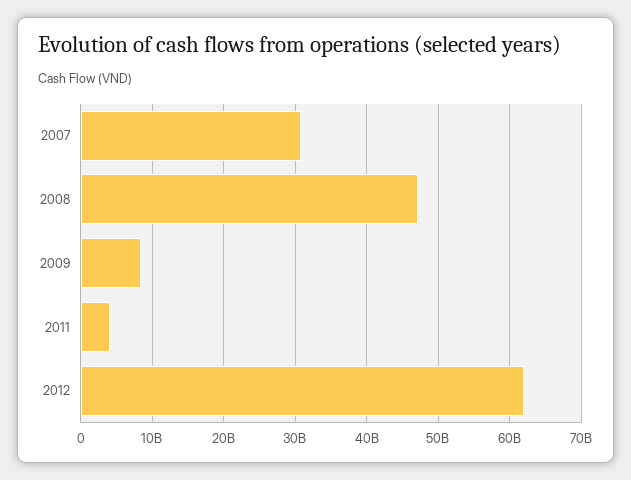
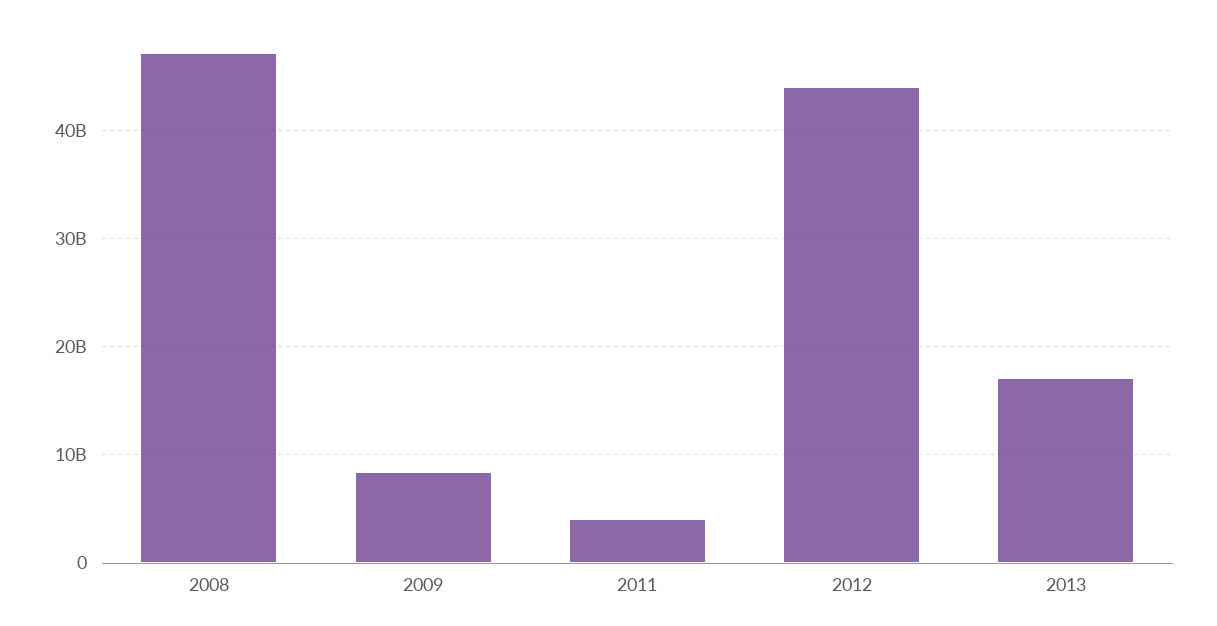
2007: 31000000000 -> none
2012: 62000000000 -> 44000000000
2013: none -> 17000000000

